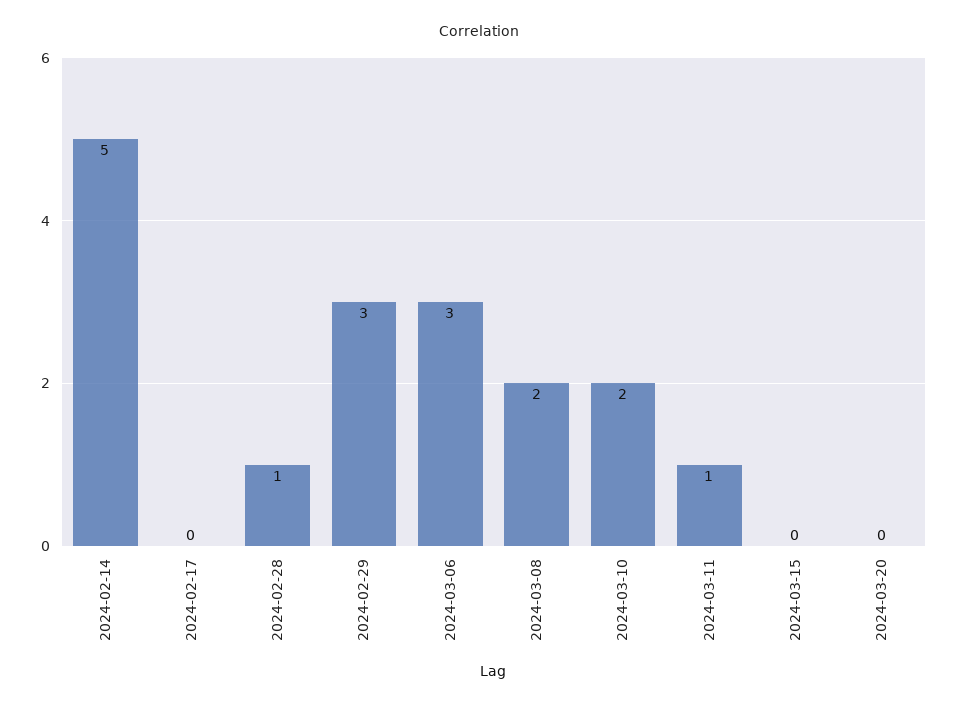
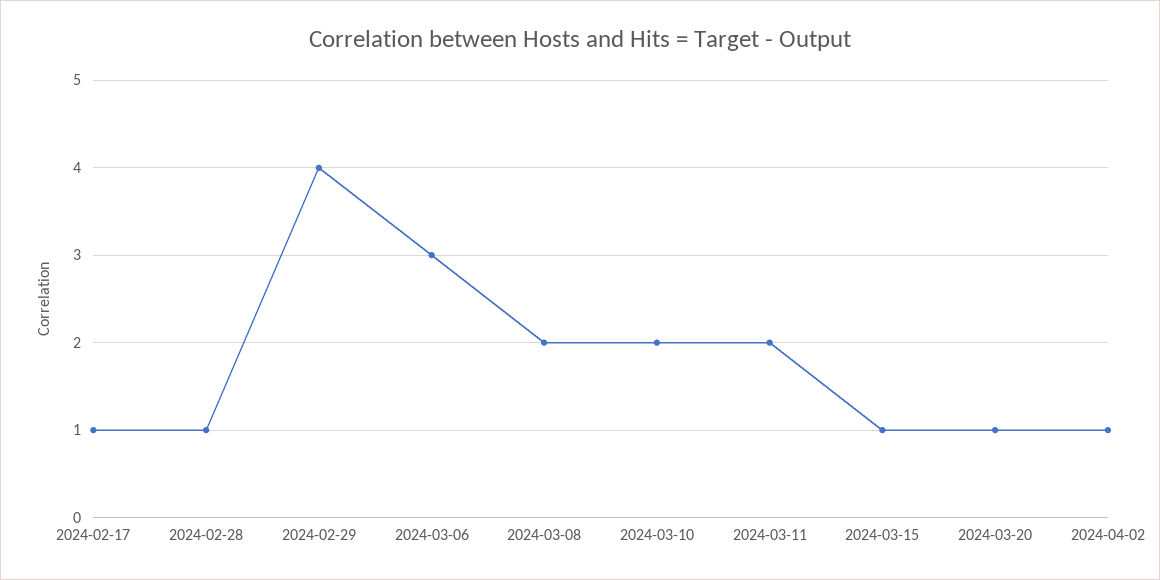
2024-02-14: 5 -> none
2024-02-17: 0 -> 1
2024-02-29: 3 -> 4
2024-03-11: 1 -> 2
2024-03-15: 0 -> 1
2024-03-20: 0 -> 1
2024-04-02: none -> 1

